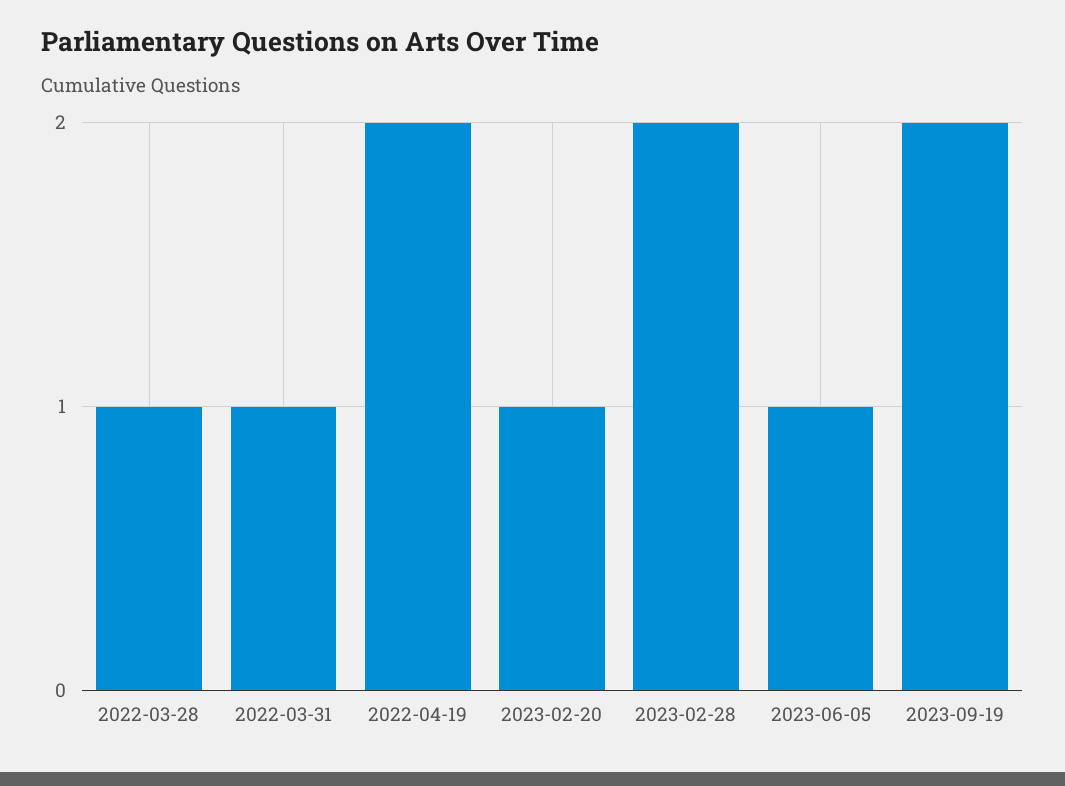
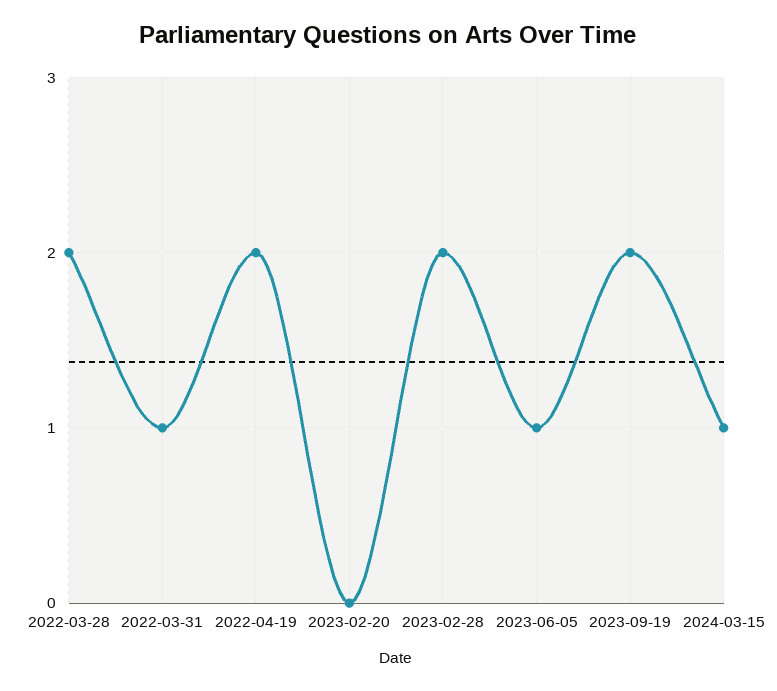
2022-03-28: 1 -> 2
2023-02-20: 1 -> 0
2024-03-15: none -> 1

